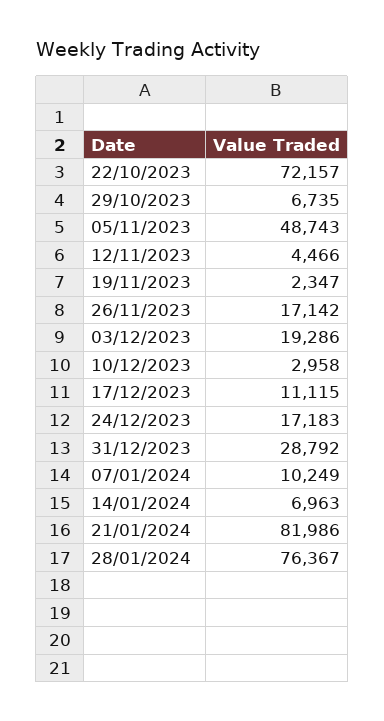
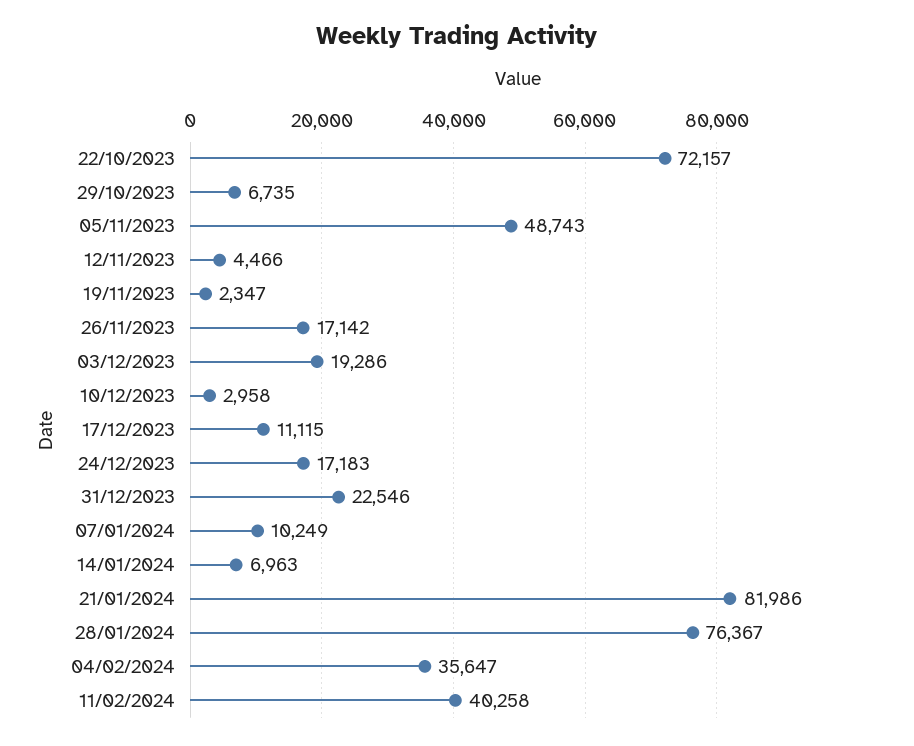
31/12/2023: 28792 -> 22546
04/02/2024: none -> 35647
11/02/2024: none -> 40258

